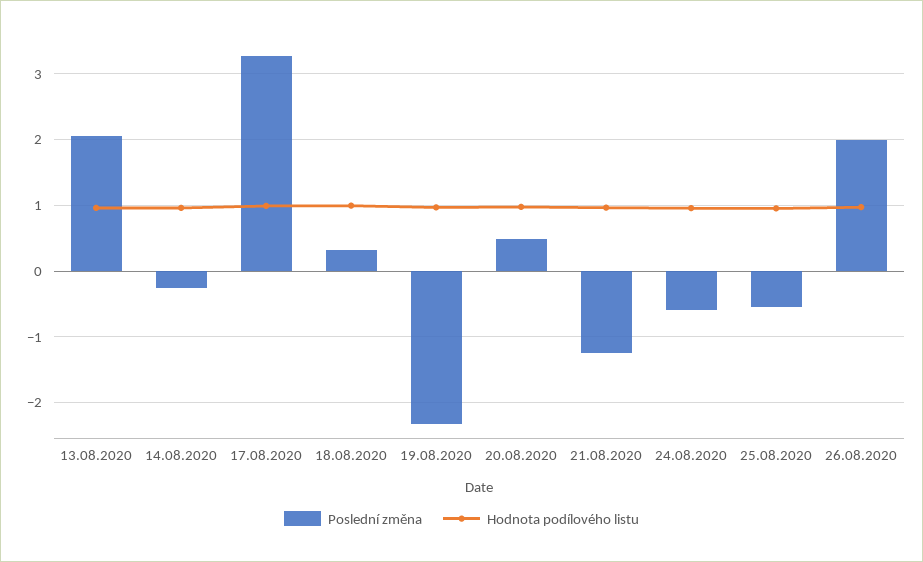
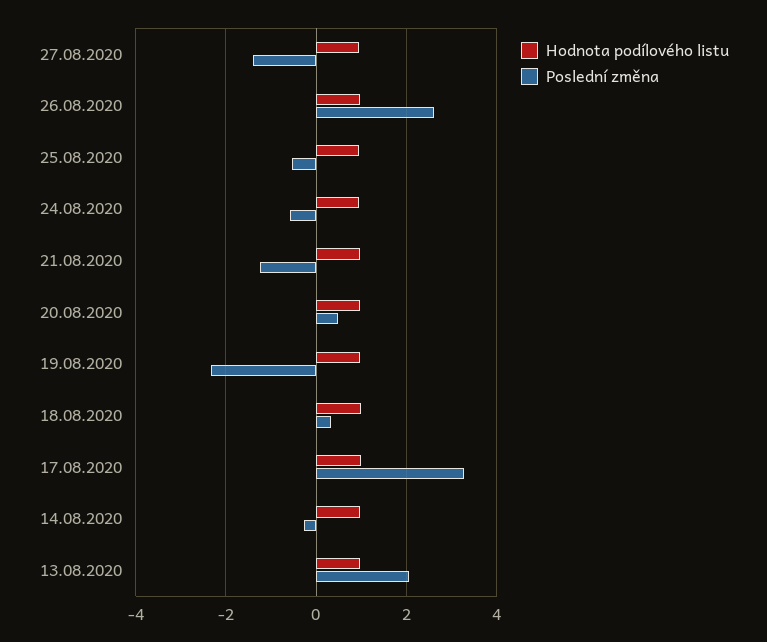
Poslední změna, 26.08.2020: 2 -> 2.6
Hodnota podílového listu, 27.08.2020: none -> 1
Poslední změna, 27.08.2020: none -> -1.4

